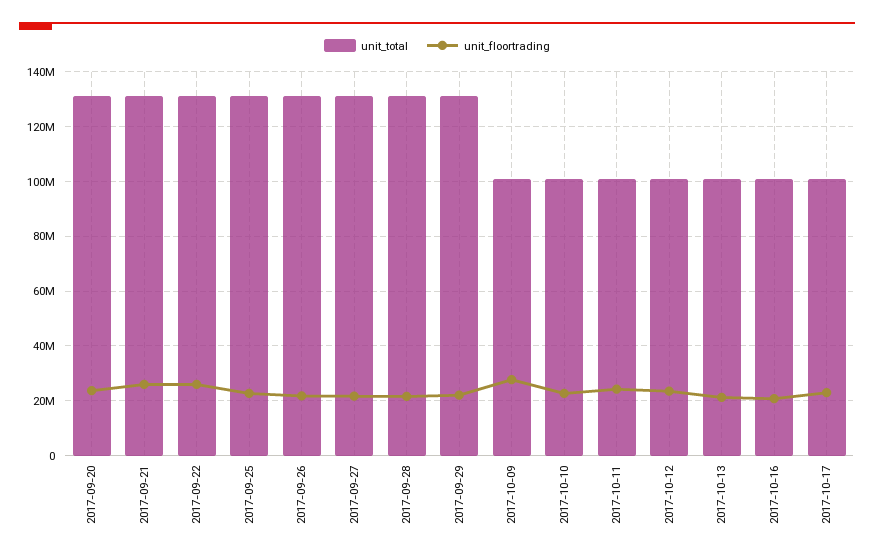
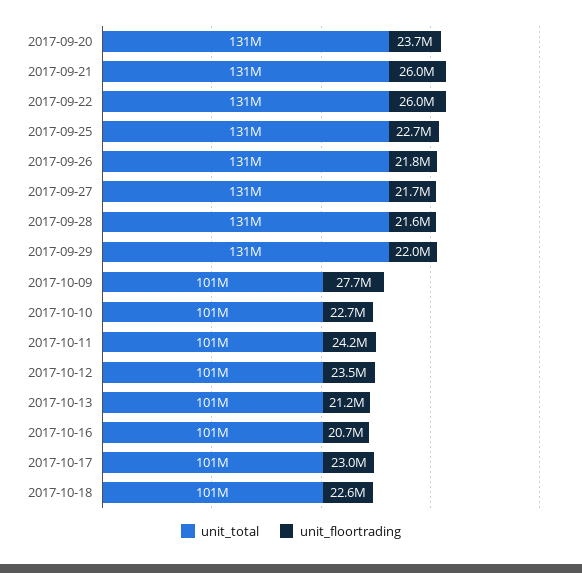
unit_total, 2017-10-18: none -> 101000000
unit_floortrading, 2017-10-18: none -> 22600000

